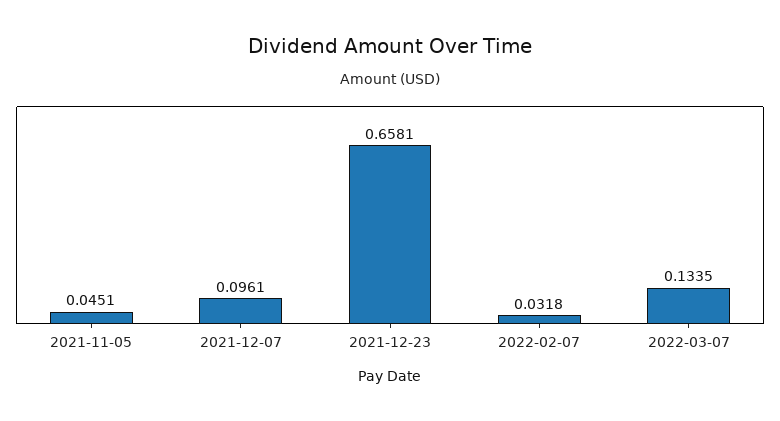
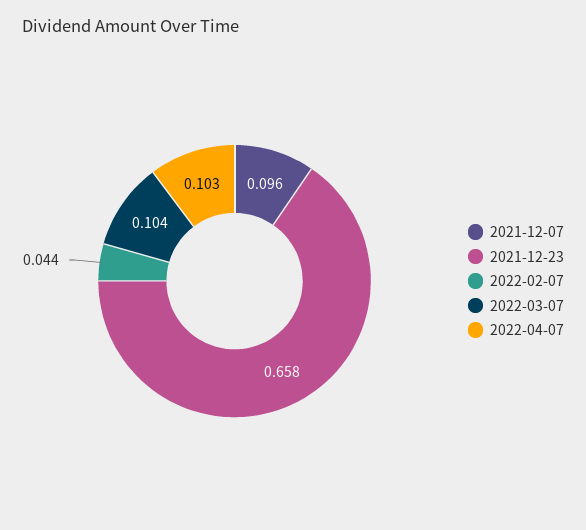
2021-11-05: 0.0451 -> none
2022-02-07: 0.0318 -> 0.044
2022-03-07: 0.1335 -> 0.104
2022-04-07: none -> 0.103

